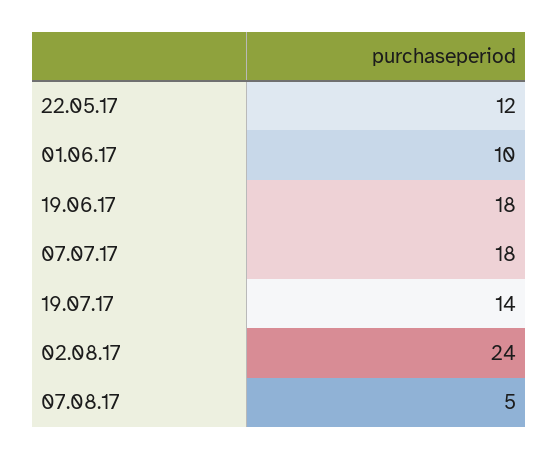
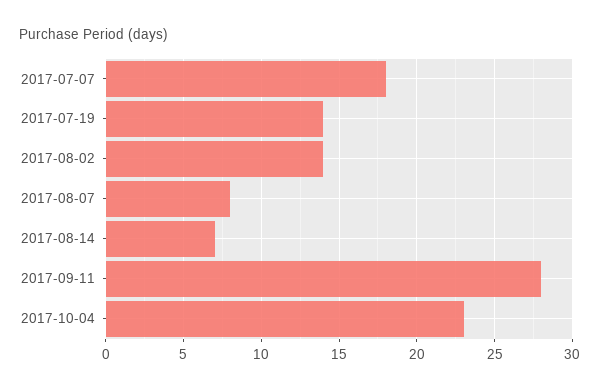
22.05.17: 12 -> none
01.06.17: 10 -> none
19.06.17: 18 -> none
02.08.17: 24 -> 14
07.08.17: 5 -> 8
2017-08-14: none -> 7
2017-09-11: none -> 28
2017-10-04: none -> 23

